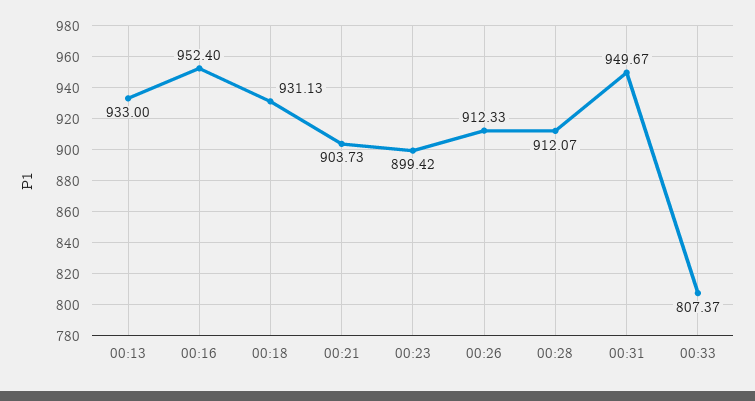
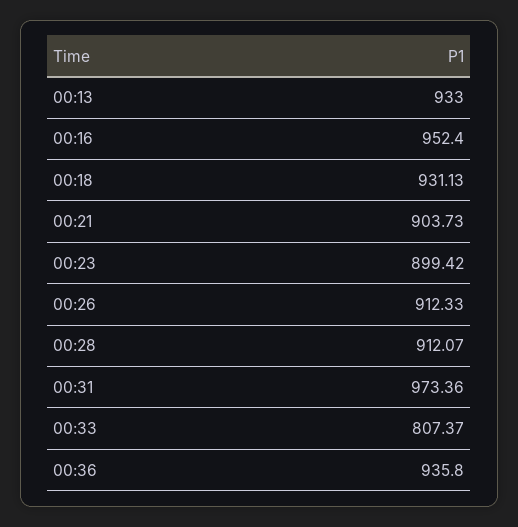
00:31: 949.67 -> 973.36
00:36: none -> 935.8

